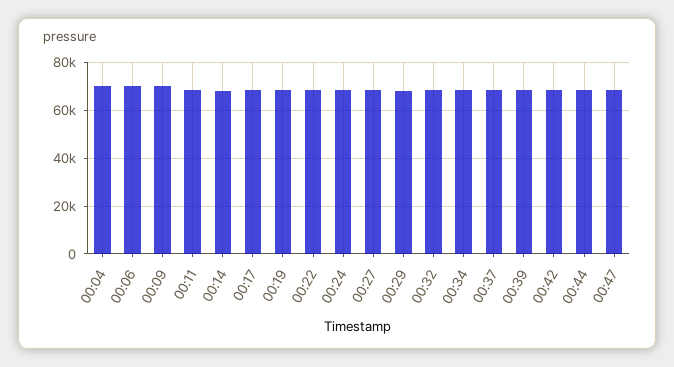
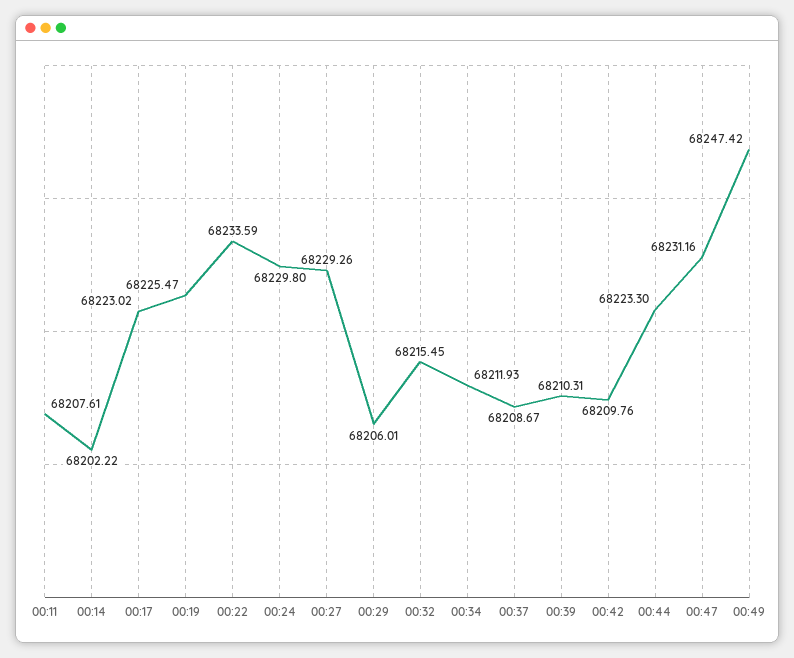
00:04: 70000 -> none
00:06: 70000 -> none
00:09: 70000 -> none
00:49: none -> 68247.42

